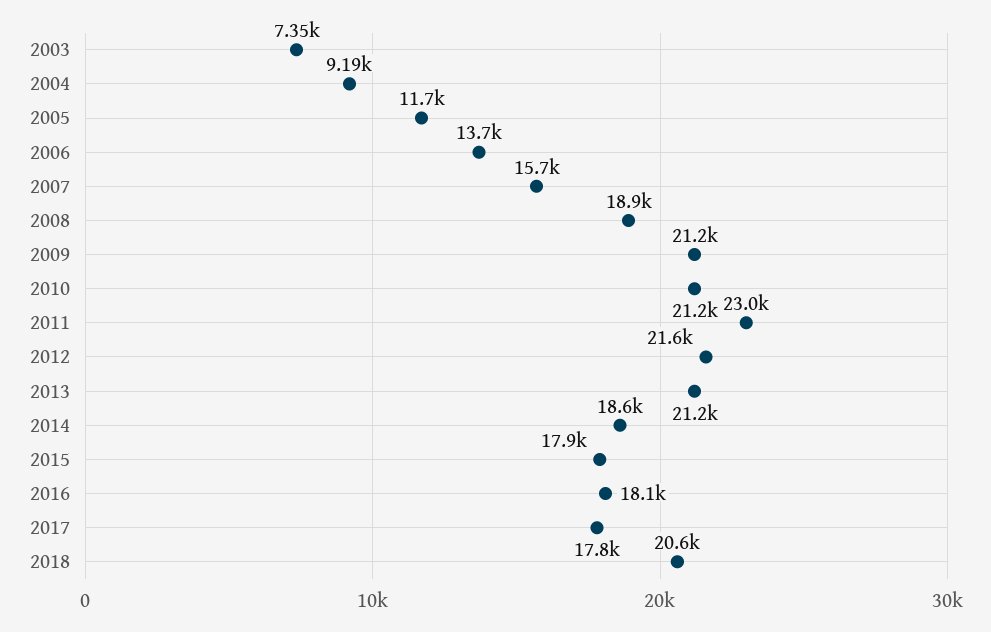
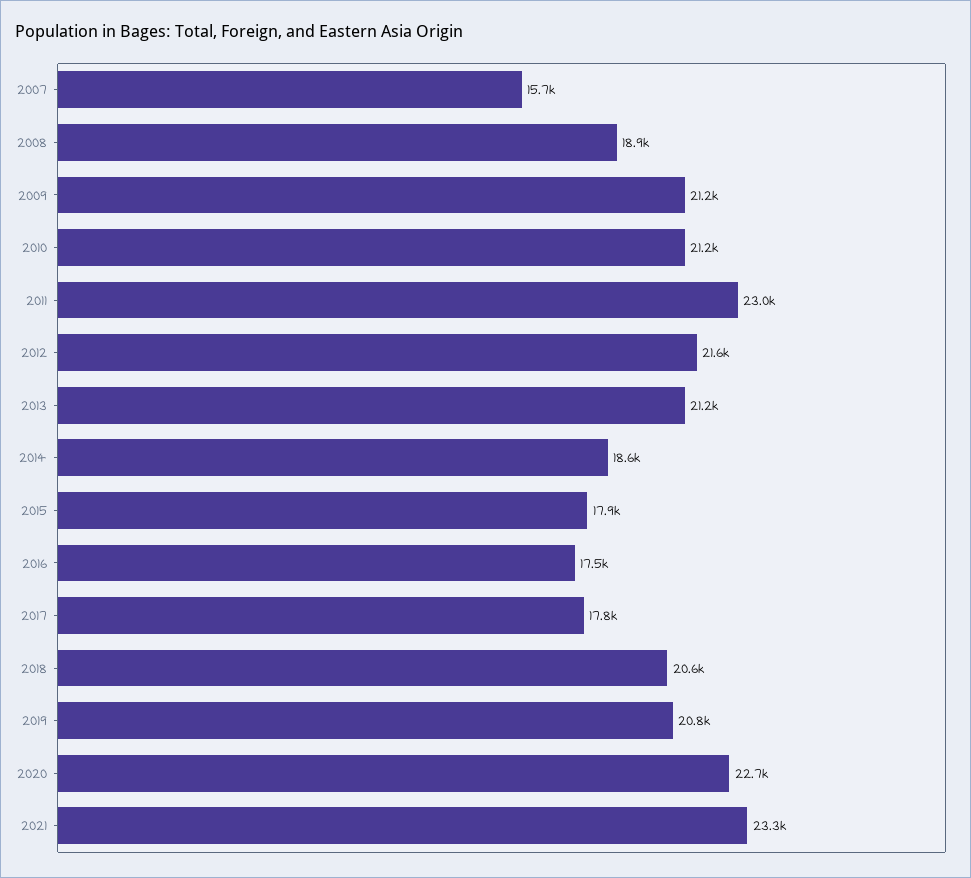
2003: 7350 -> none
2004: 9190 -> none
2005: 11700 -> none
2006: 13700 -> none
2016: 18100 -> 17500
2019: none -> 20800
2020: none -> 22700
2021: none -> 23300

